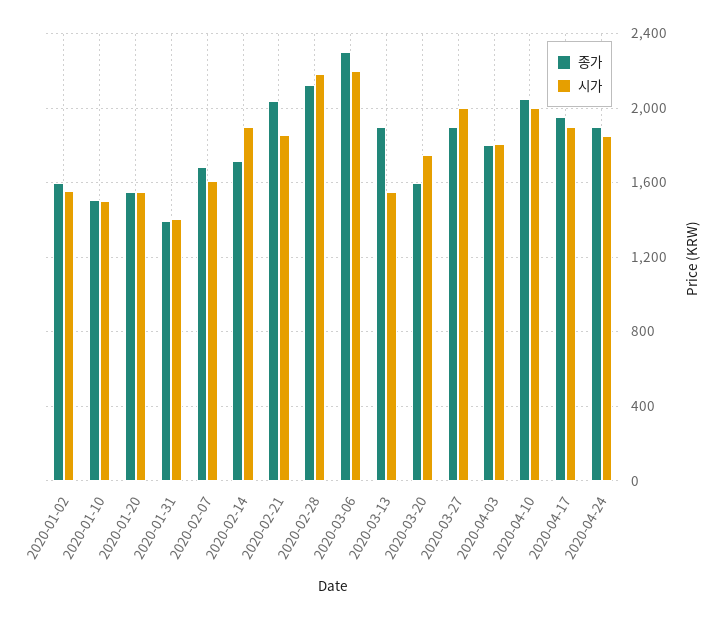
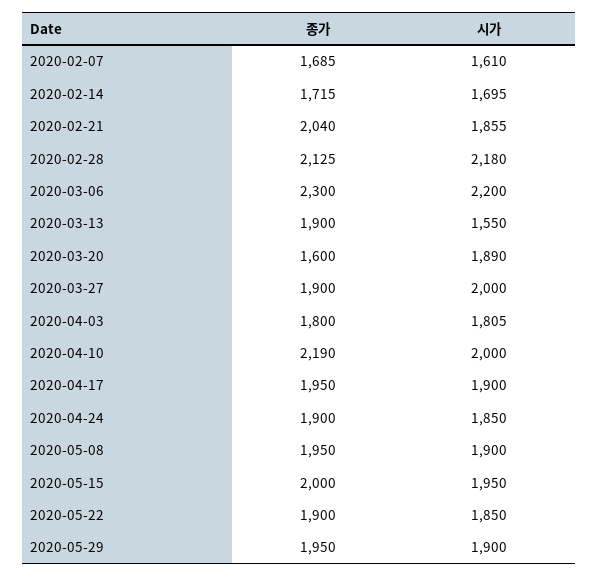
종가, 2020-01-02: 1600 -> none
시가, 2020-01-02: 1550 -> none
종가, 2020-01-10: 1500 -> none
시가, 2020-01-10: 1500 -> none
종가, 2020-01-20: 1550 -> none
시가, 2020-01-20: 1550 -> none
종가, 2020-01-31: 1400 -> none
시가, 2020-01-31: 1400 -> none
시가, 2020-02-14: 1900 -> 1695
시가, 2020-03-20: 1750 -> 1890
종가, 2020-04-10: 2050 -> 2190
종가, 2020-05-08: none -> 1950
시가, 2020-05-08: none -> 1900
종가, 2020-05-15: none -> 2000
시가, 2020-05-15: none -> 1950
종가, 2020-05-22: none -> 1900
시가, 2020-05-22: none -> 1850
종가, 2020-05-29: none -> 1950
시가, 2020-05-29: none -> 1900

